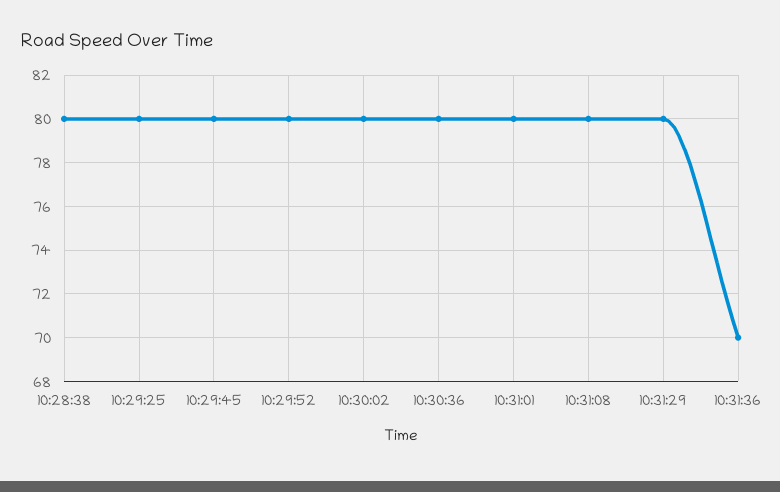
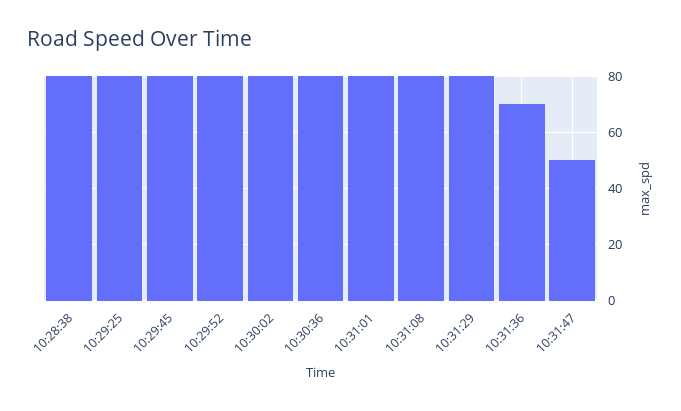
10:31:47: none -> 50

